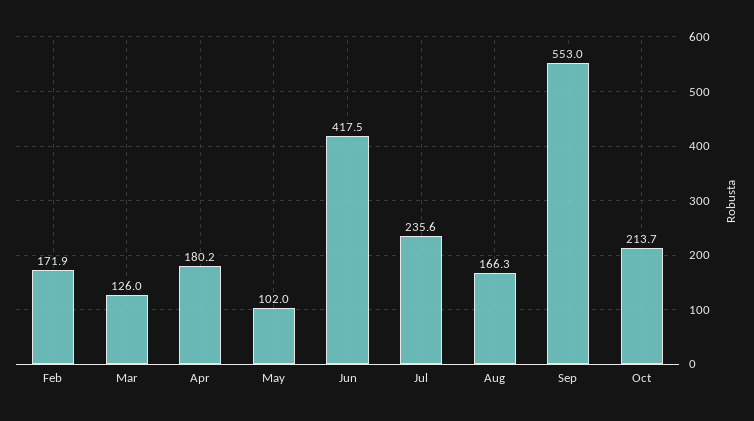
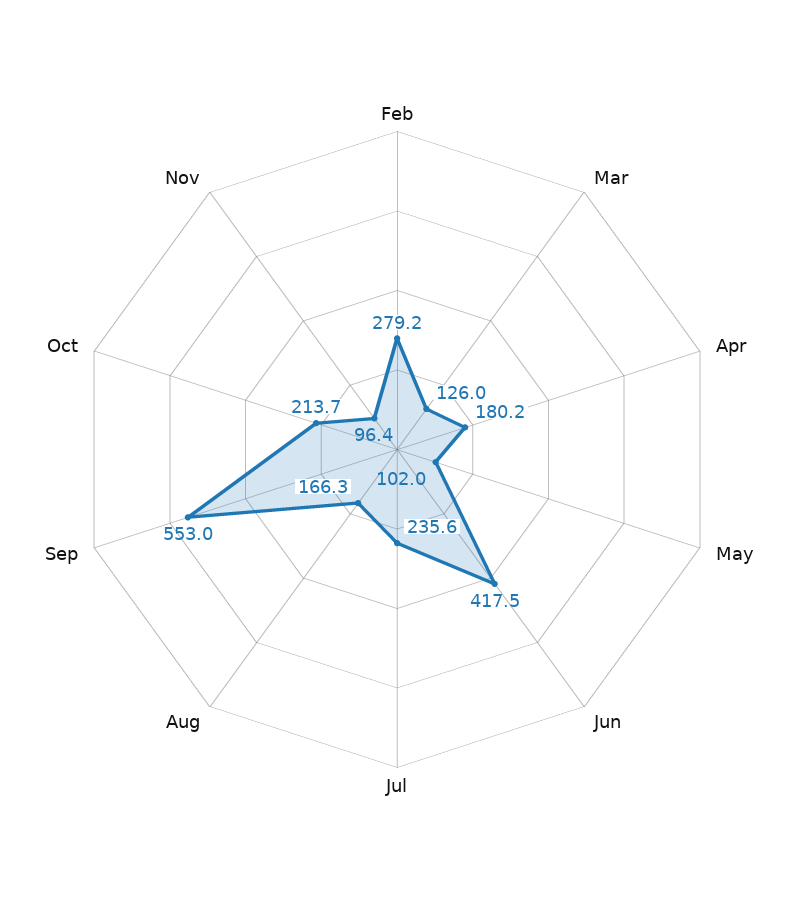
Feb: 171.9 -> 279.2
Nov: none -> 96.4

